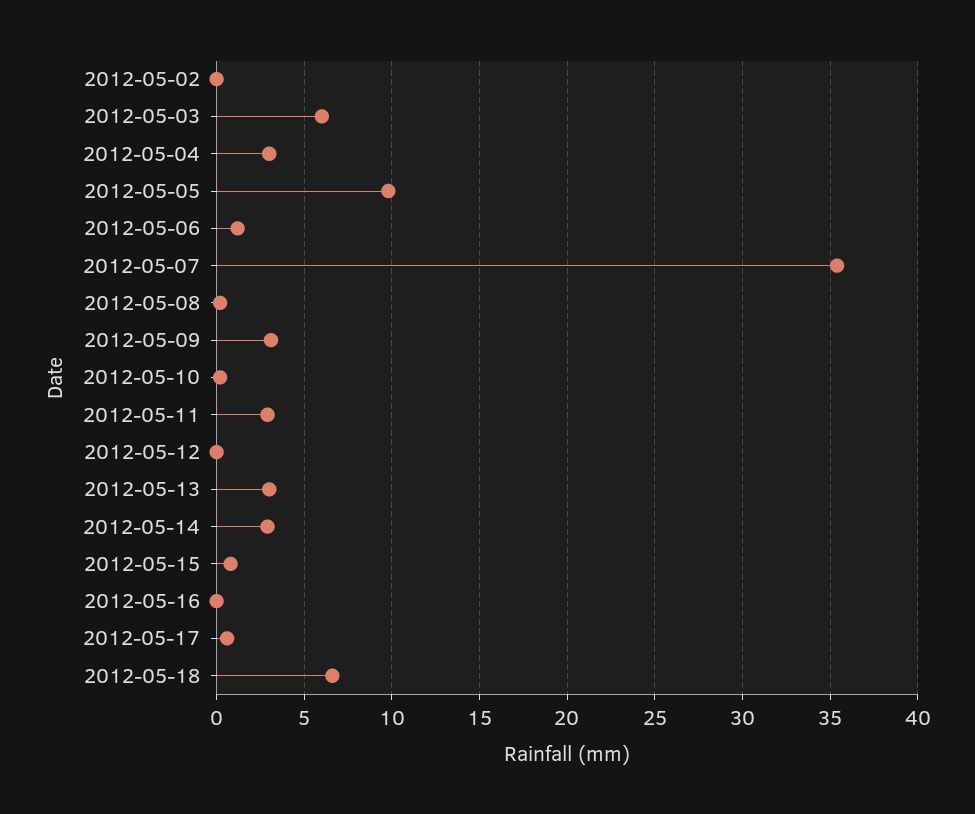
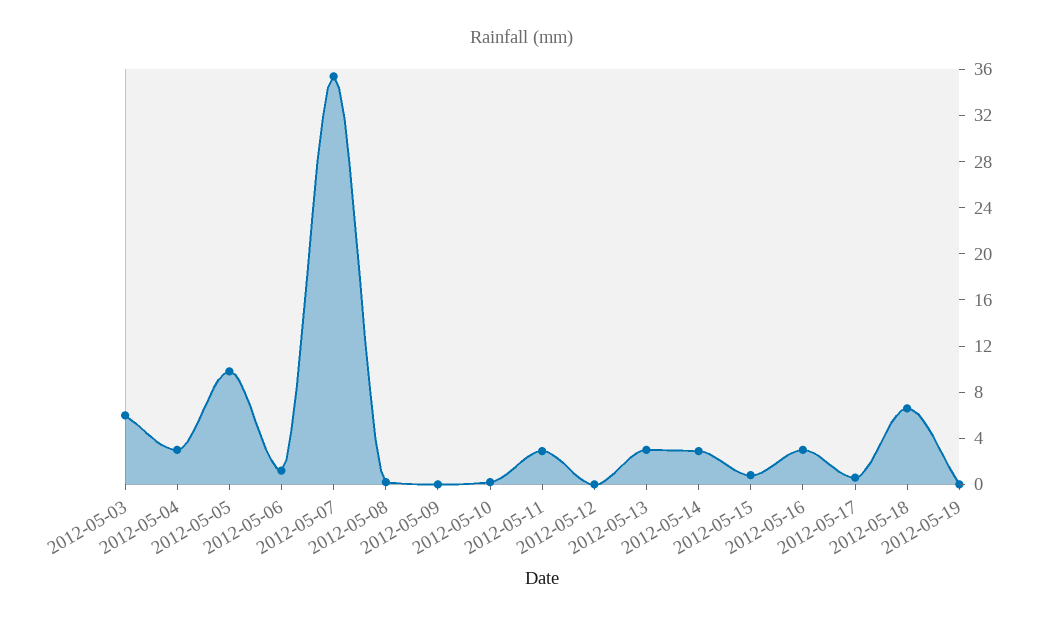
2012-05-02: 0 -> none
2012-05-09: 3 -> 0
2012-05-16: 0 -> 3
2012-05-19: none -> 0

